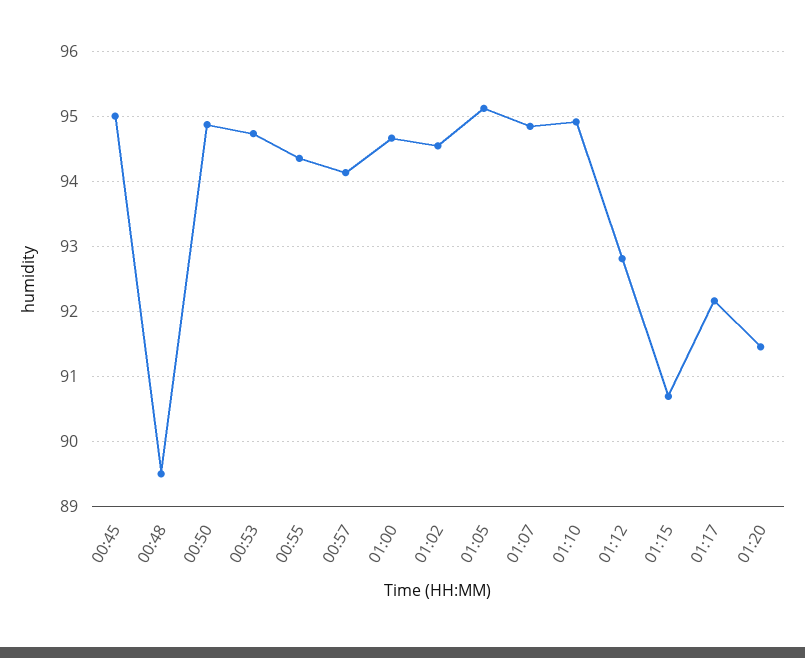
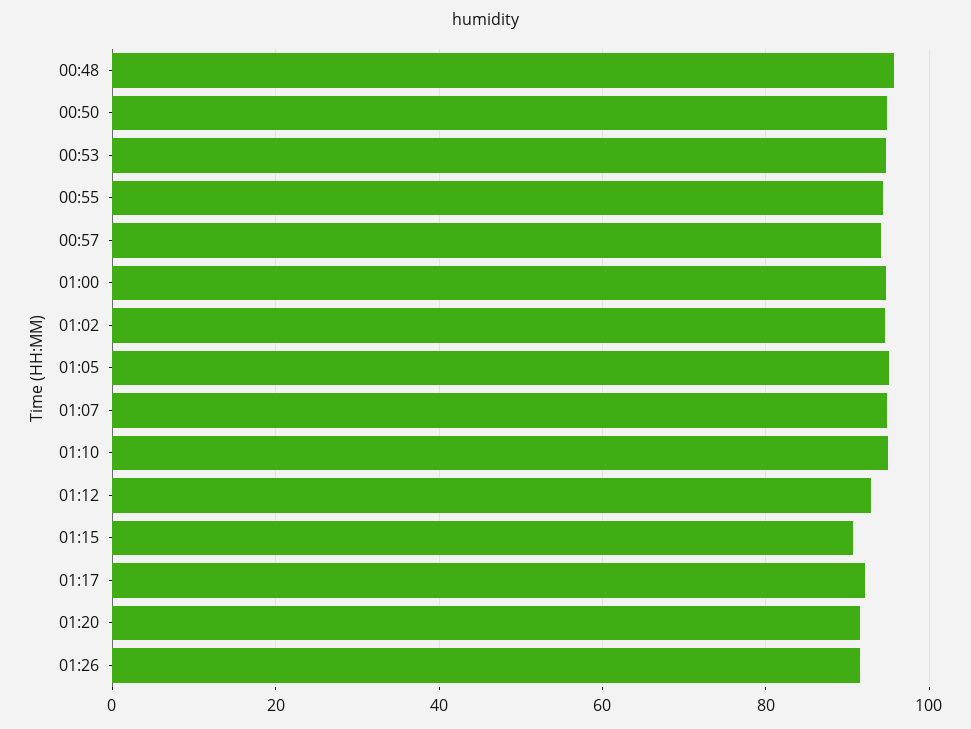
00:45: 95 -> none
00:48: 89.5 -> 96
01:26: none -> 92

